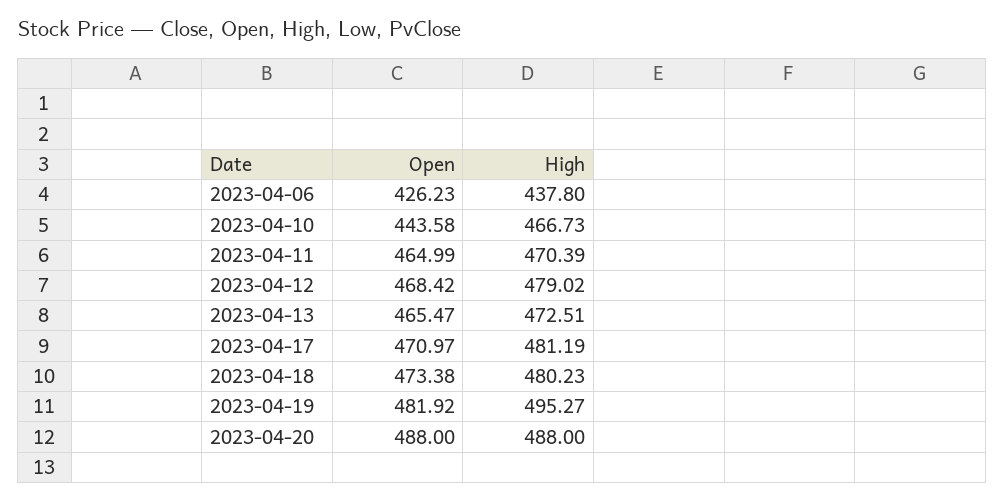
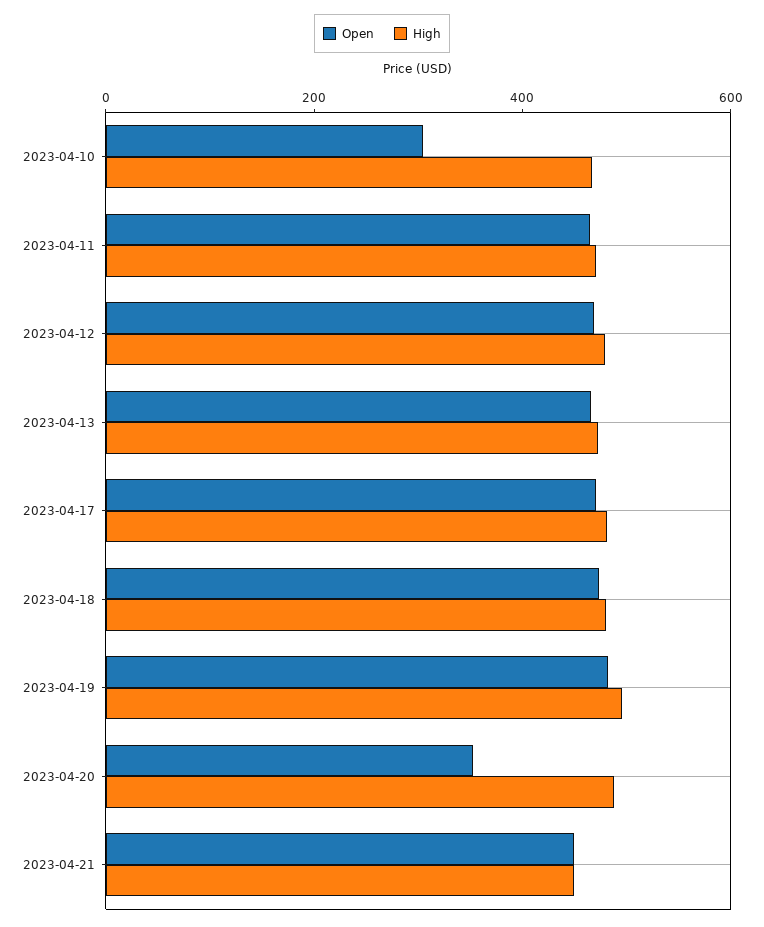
Open, 2023-04-06: 426.23 -> none
High, 2023-04-06: 437.8 -> none
Open, 2023-04-10: 443.58 -> 300
Open, 2023-04-20: 488 -> 350
Open, 2023-04-21: none -> 450
High, 2023-04-21: none -> 450

